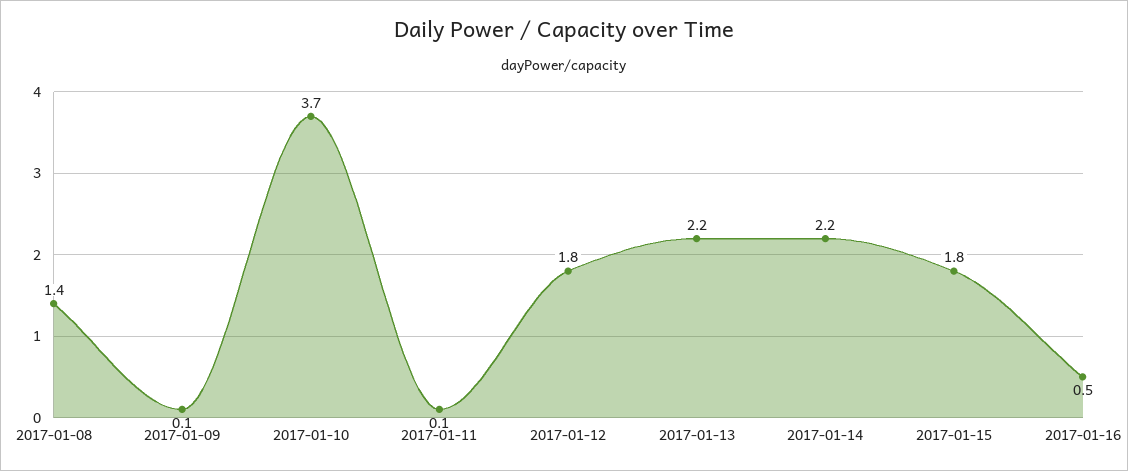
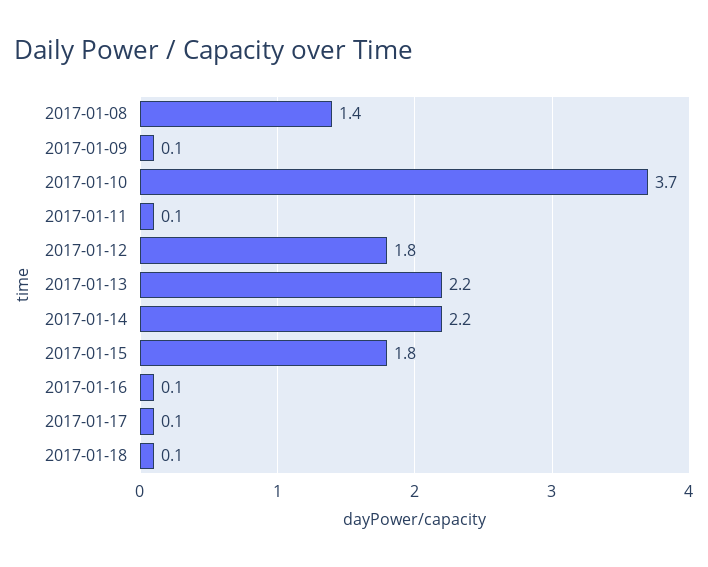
2017-01-16: 0.5 -> 0.1
2017-01-17: none -> 0.1
2017-01-18: none -> 0.1

